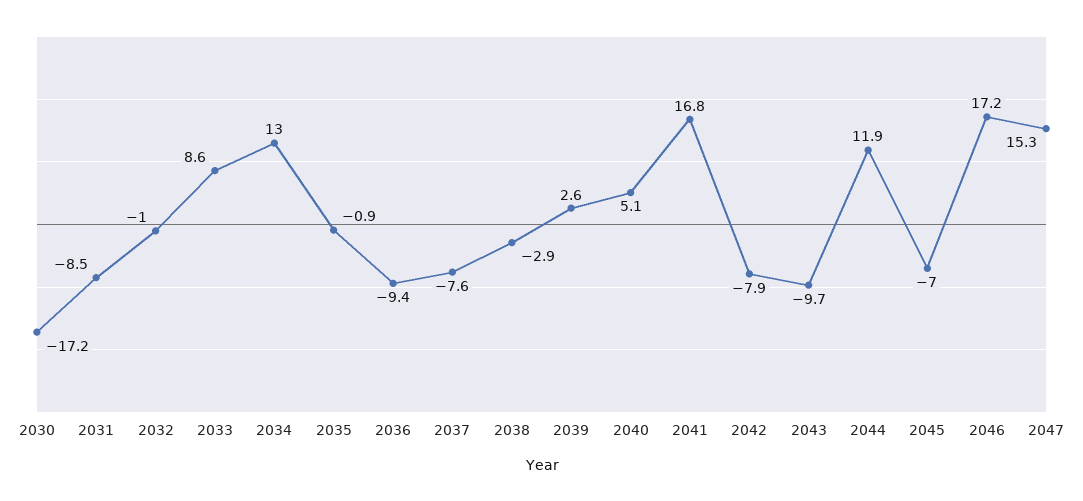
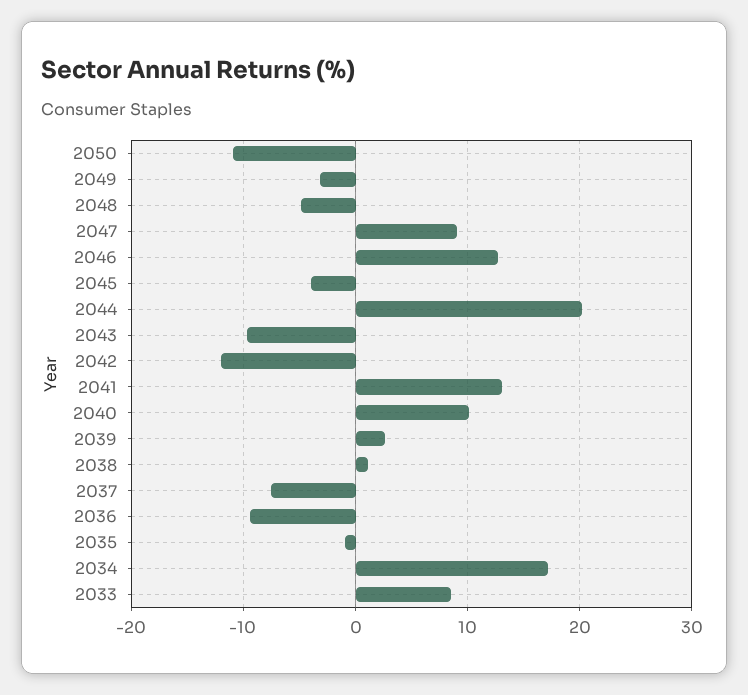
2030: -17.2 -> none
2031: -8.5 -> none
2032: -1 -> none
2034: 13 -> 17
2038: -2.9 -> 1
2040: 5.1 -> 10
2041: 16.8 -> 13
2042: -7.9 -> -12
2044: 11.9 -> 20
2045: -7 -> -4
2046: 17.2 -> 13
2047: 15.3 -> 9
2050: none -> -11
2049: none -> -3
2048: none -> -5

